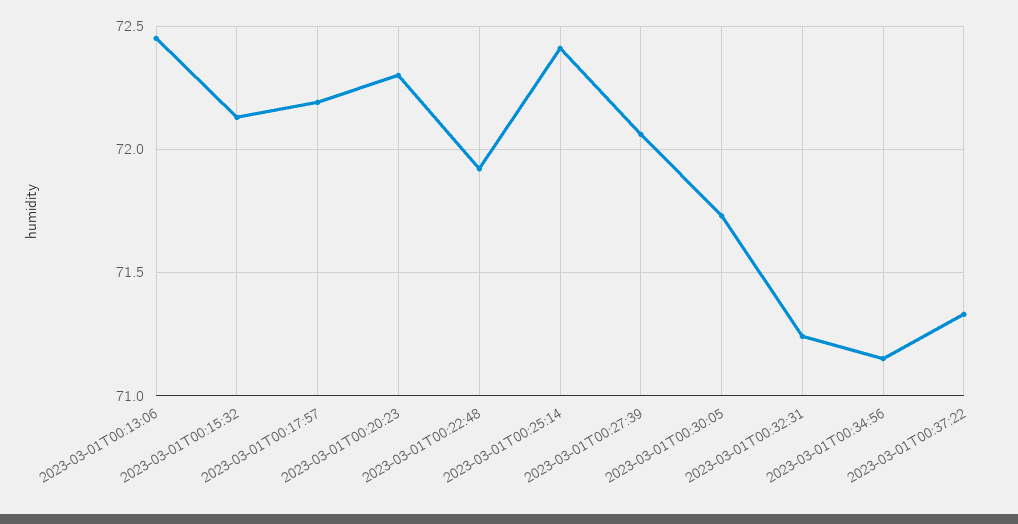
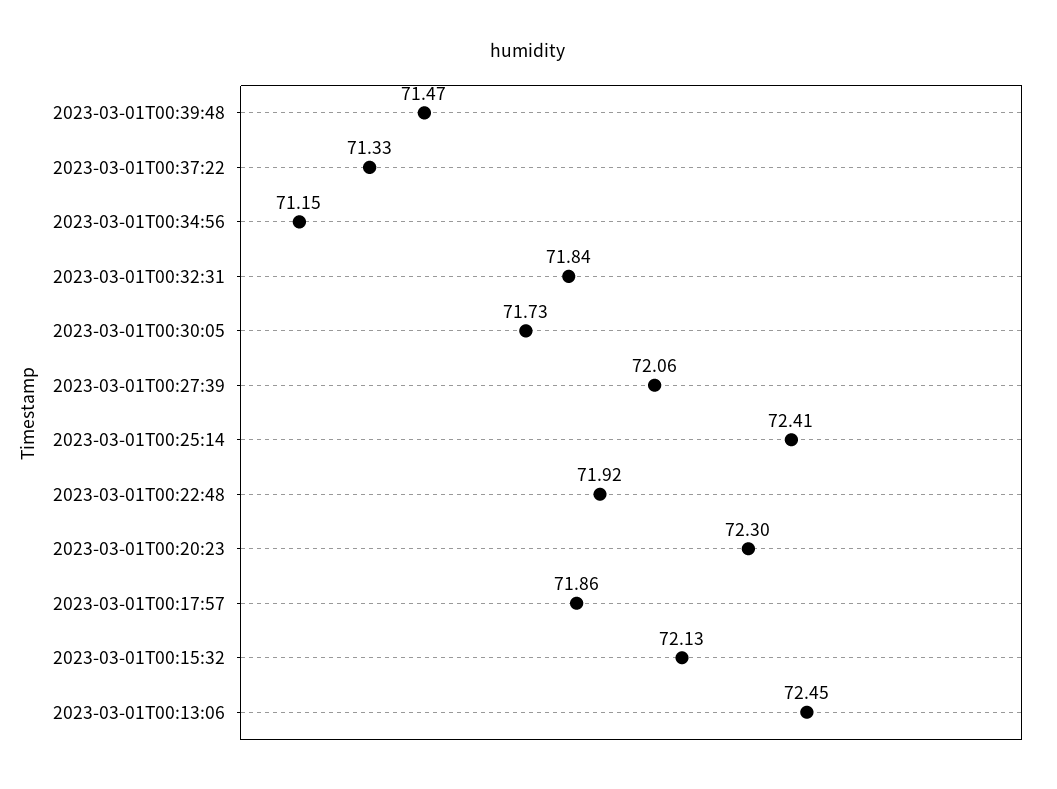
2023-03-01T00:17:57: 72.2 -> 71.86
2023-03-01T00:32:31: 71.25 -> 71.84
2023-03-01T00:39:48: none -> 71.47

